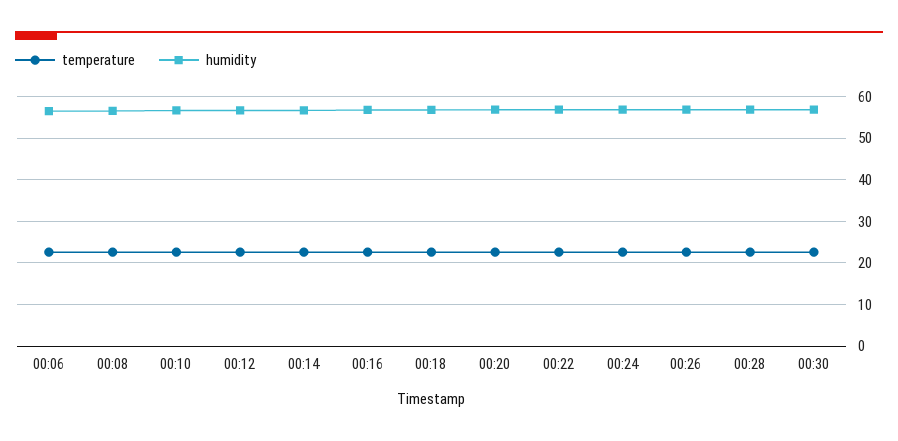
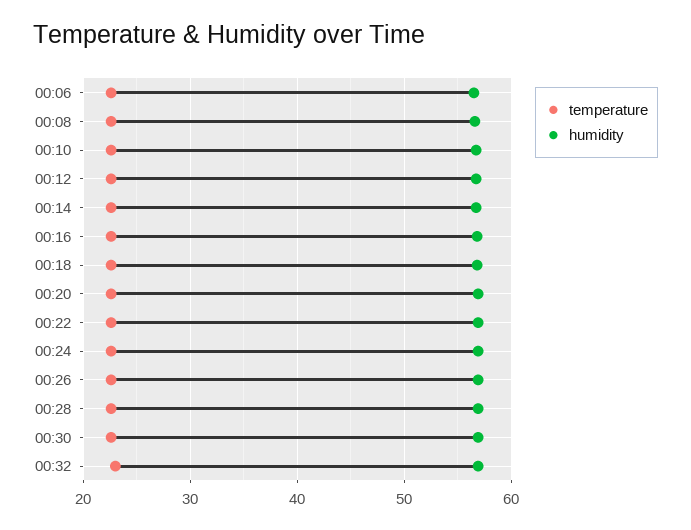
temperature, 00:32: none -> 23
humidity, 00:32: none -> 57

